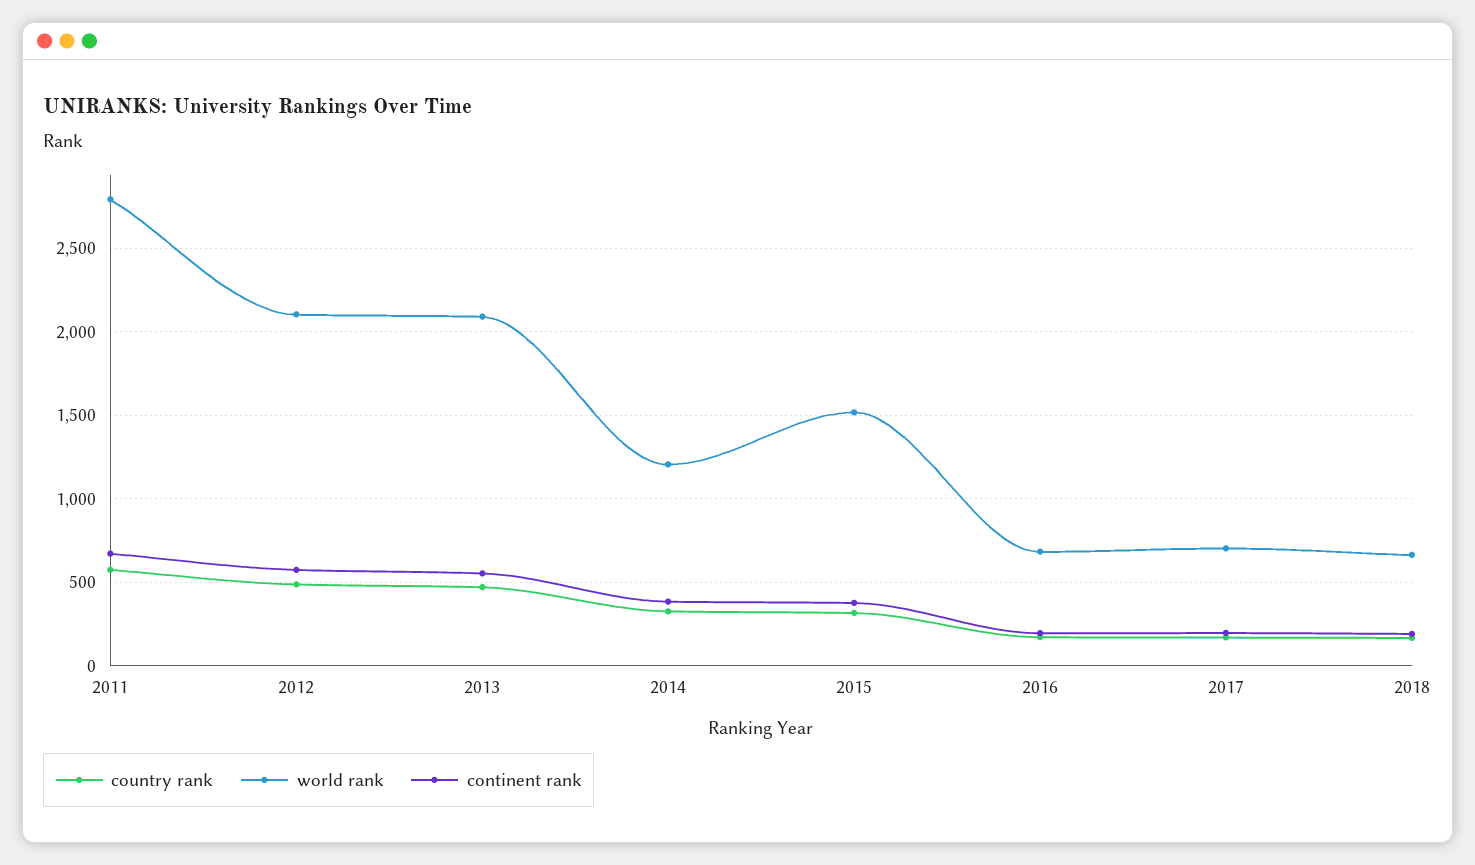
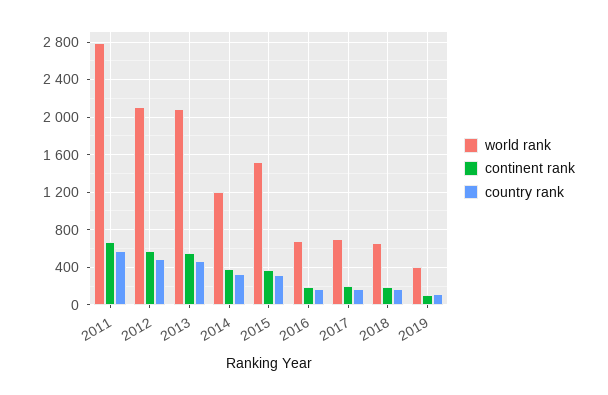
world rank, 2019: none -> 400
continent rank, 2019: none -> 100
country rank, 2019: none -> 100

